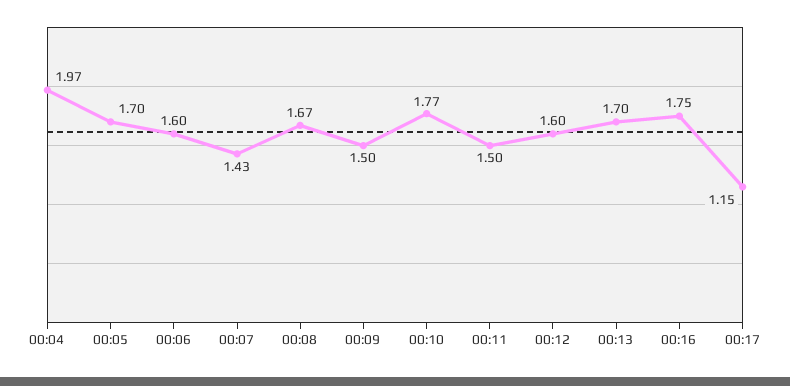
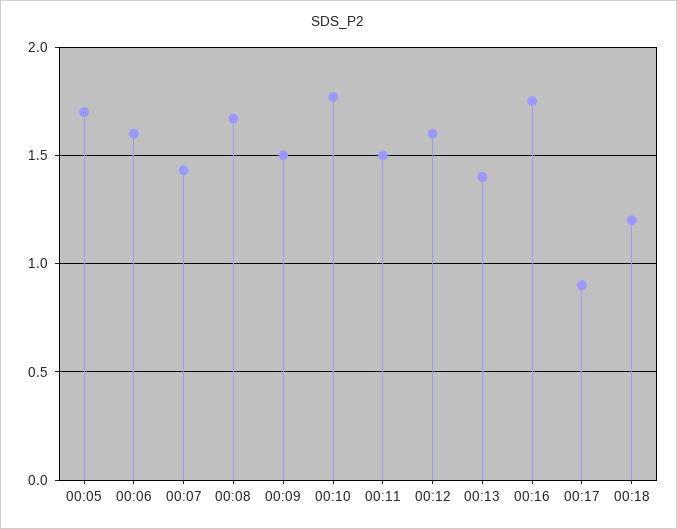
00:04: 1.97 -> none
00:13: 1.7 -> 1.4
00:17: 1.15 -> 0.9
00:18: none -> 1.2

